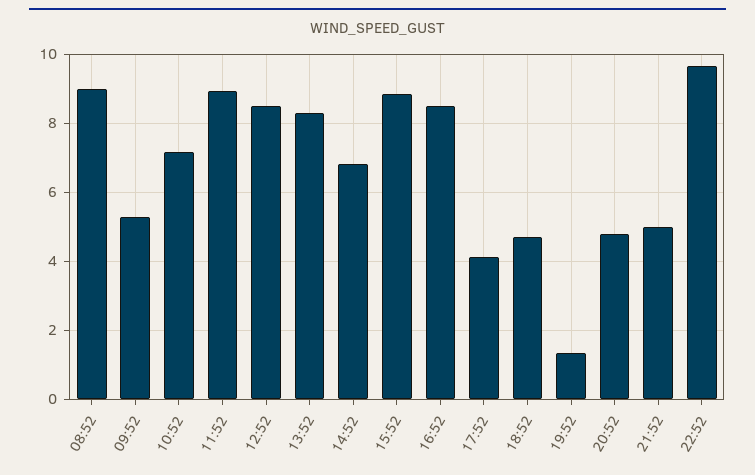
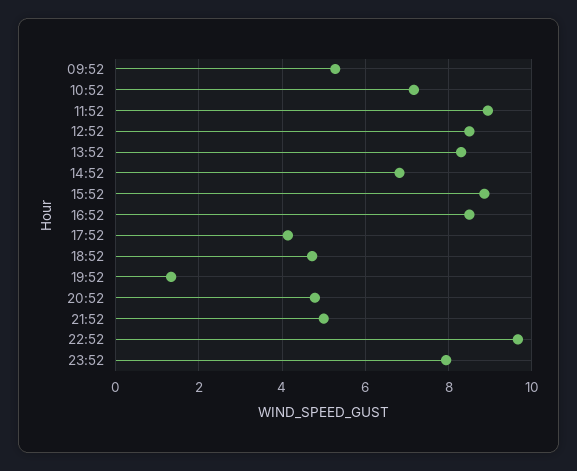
08:52: 9 -> none
23:52: none -> 8

